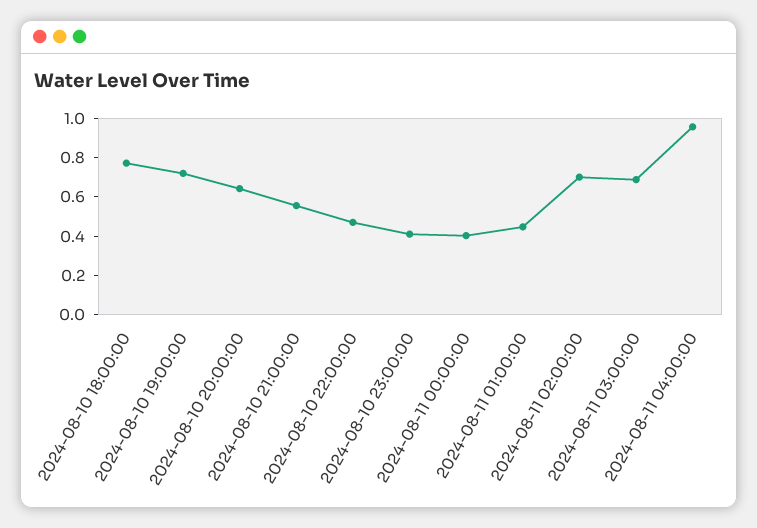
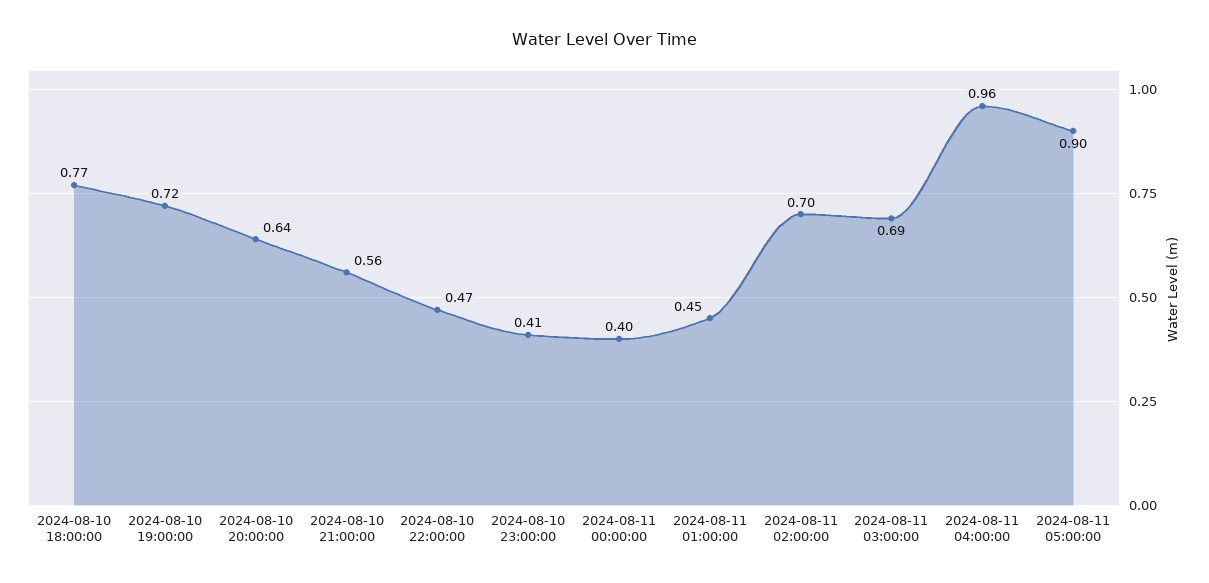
2024-08-11 05:00:00: none -> 0.9

